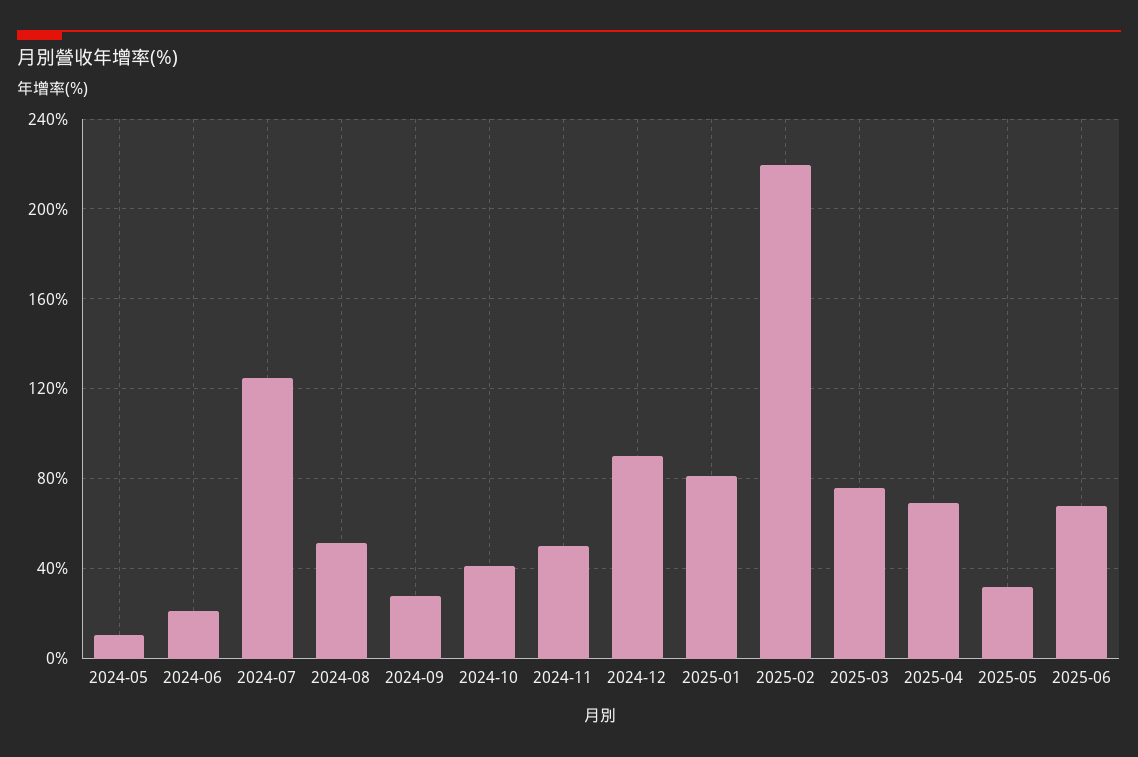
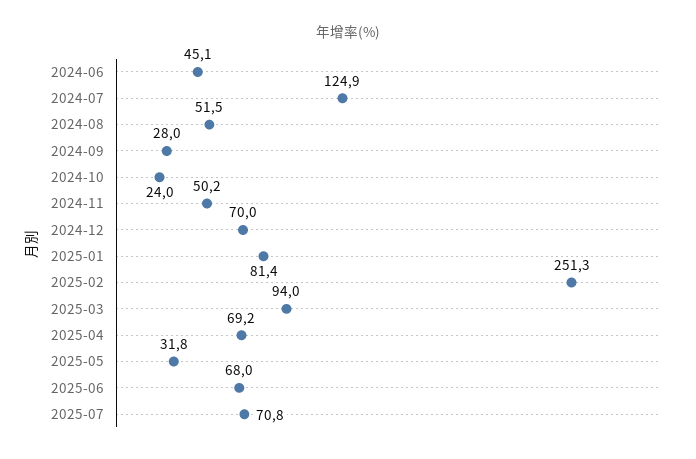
2024-05: 10 -> none
2024-06: 20 -> 45.1
2024-10: 40 -> 24
2024-12: 90 -> 70
2025-02: 220 -> 251.3
2025-03: 75 -> 94
2025-07: none -> 70.8

